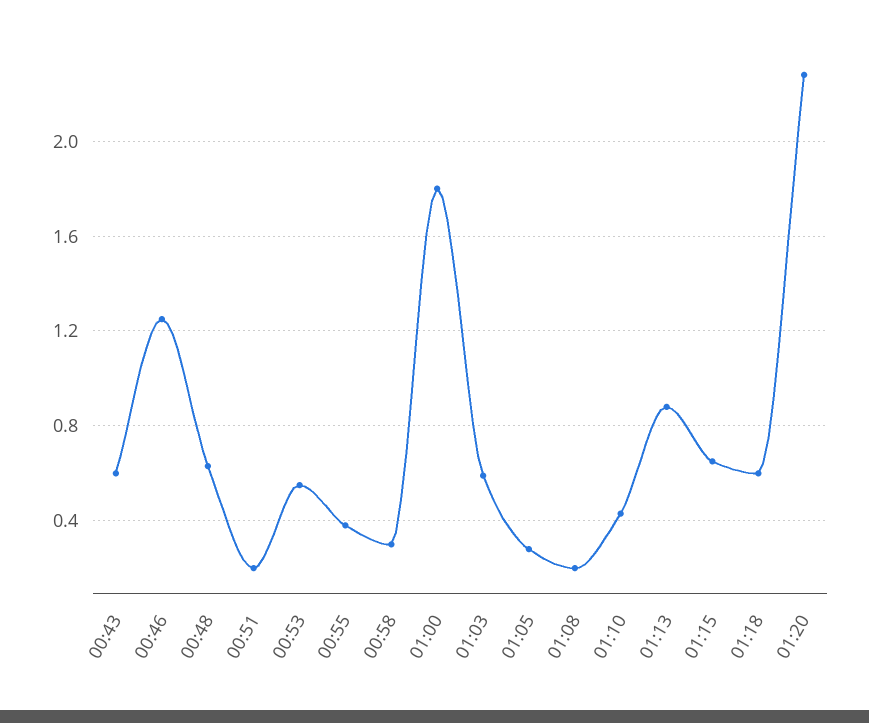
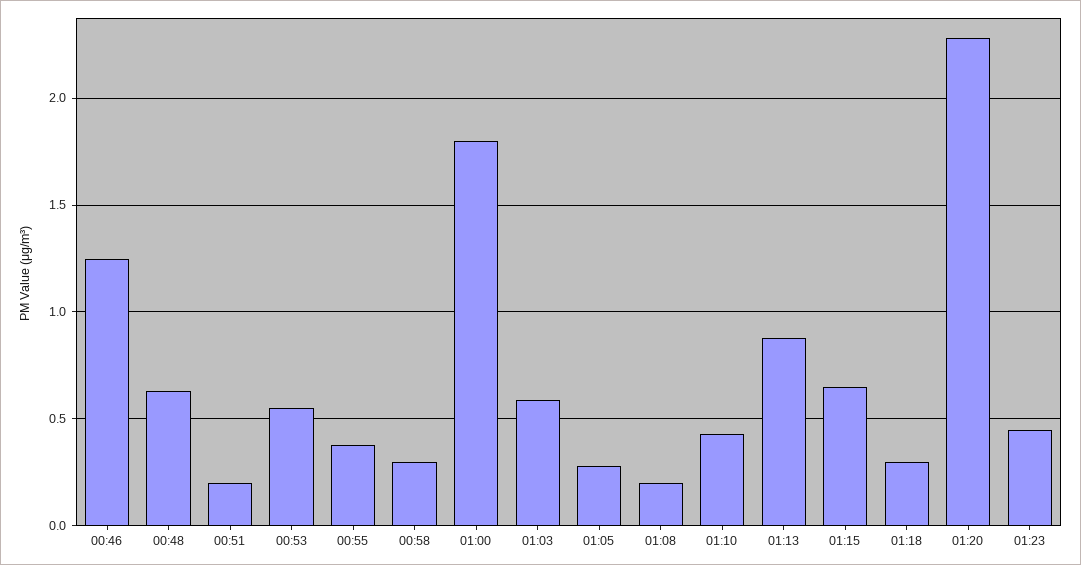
00:43: 0.6 -> none
01:18: 0.6 -> 0.3
01:23: none -> 0.45

